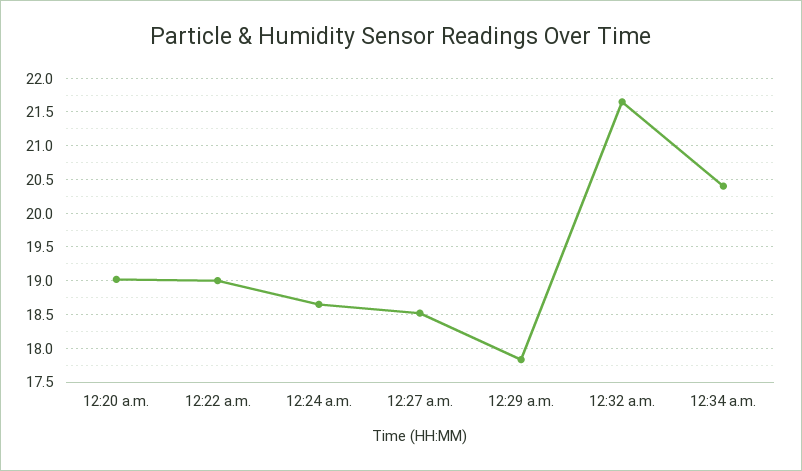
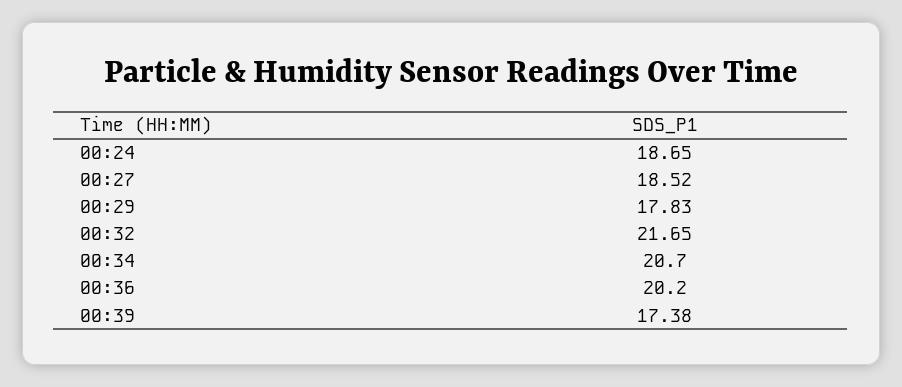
12:20 a.m.: 19 -> none
12:22 a.m.: 19 -> none
12:34 a.m.: 20.4 -> 20.7
00:36: none -> 20.2
00:39: none -> 17.38

